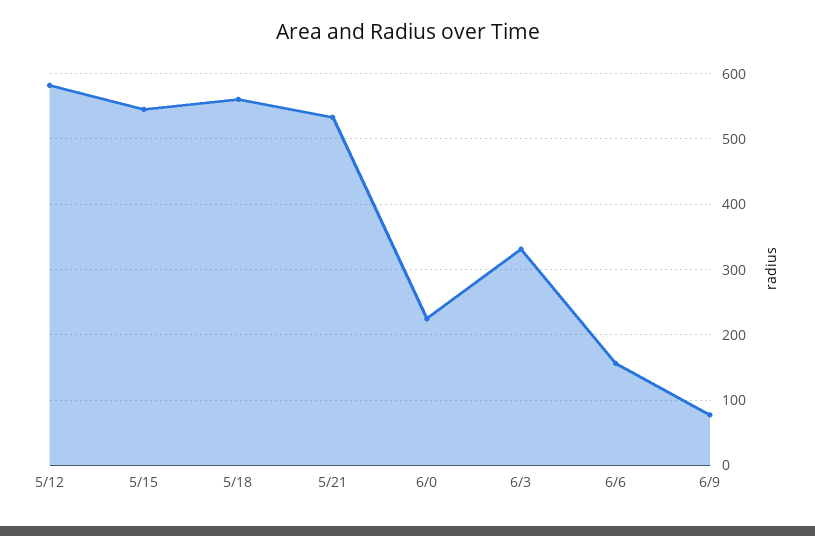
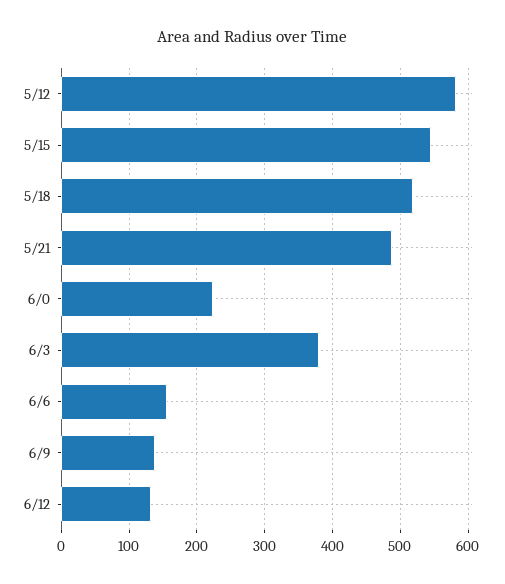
5/18: 560 -> 520
5/21: 530 -> 490
6/3: 330 -> 380
6/9: 80 -> 140
6/12: none -> 130

